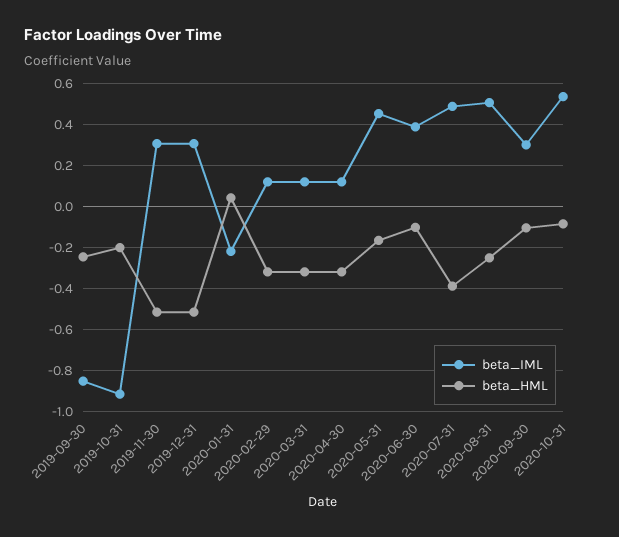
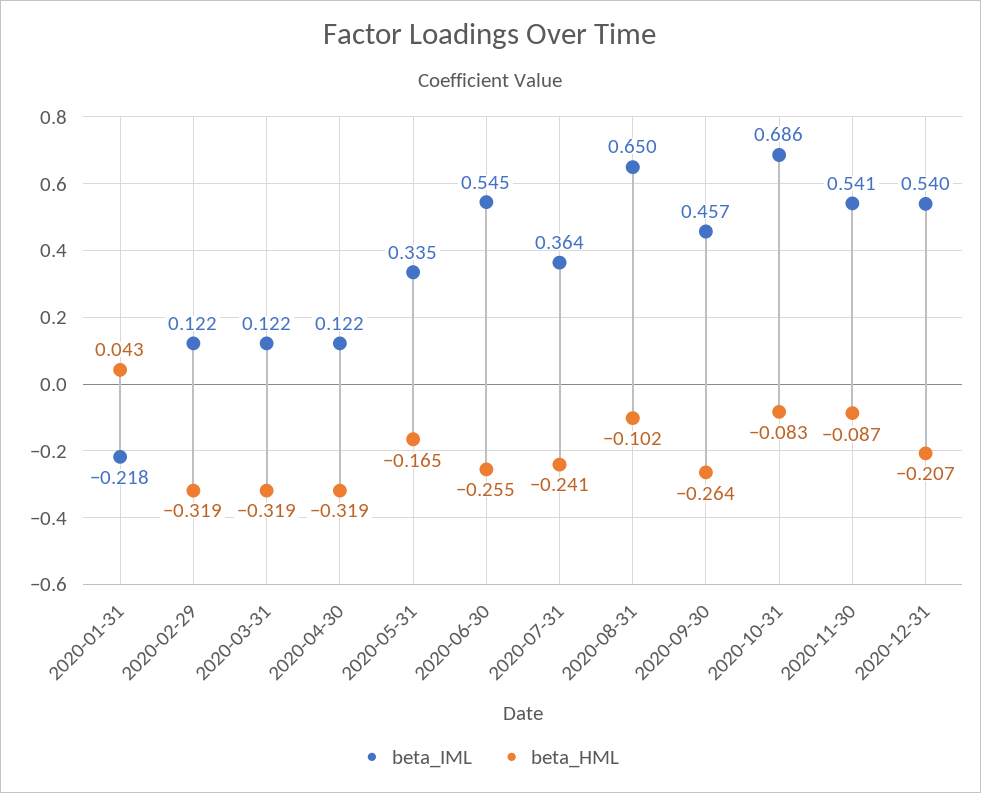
beta_IML, 2019-09-30: -0.85 -> none
beta_HML, 2019-09-30: -0.25 -> none
beta_IML, 2019-10-31: -0.9 -> none
beta_HML, 2019-10-31: -0.2 -> none
beta_IML, 2019-11-30: 0.3 -> none
beta_HML, 2019-11-30: -0.5 -> none
beta_IML, 2019-12-31: 0.3 -> none
beta_HML, 2019-12-31: -0.5 -> none
beta_IML, 2020-05-31: 0.45 -> 0.335
beta_IML, 2020-06-30: 0.4 -> 0.545
beta_HML, 2020-06-30: -0.1 -> -0.255
beta_IML, 2020-07-31: 0.5 -> 0.364
beta_HML, 2020-07-31: -0.4 -> -0.241
beta_IML, 2020-08-31: 0.5 -> 0.65
beta_HML, 2020-08-31: -0.25 -> -0.102
beta_IML, 2020-09-30: 0.3 -> 0.457
beta_HML, 2020-09-30: -0.1 -> -0.264
beta_IML, 2020-10-31: 0.55 -> 0.686
beta_IML, 2020-11-30: none -> 0.541
beta_HML, 2020-11-30: none -> -0.087
beta_IML, 2020-12-31: none -> 0.54
beta_HML, 2020-12-31: none -> -0.207

